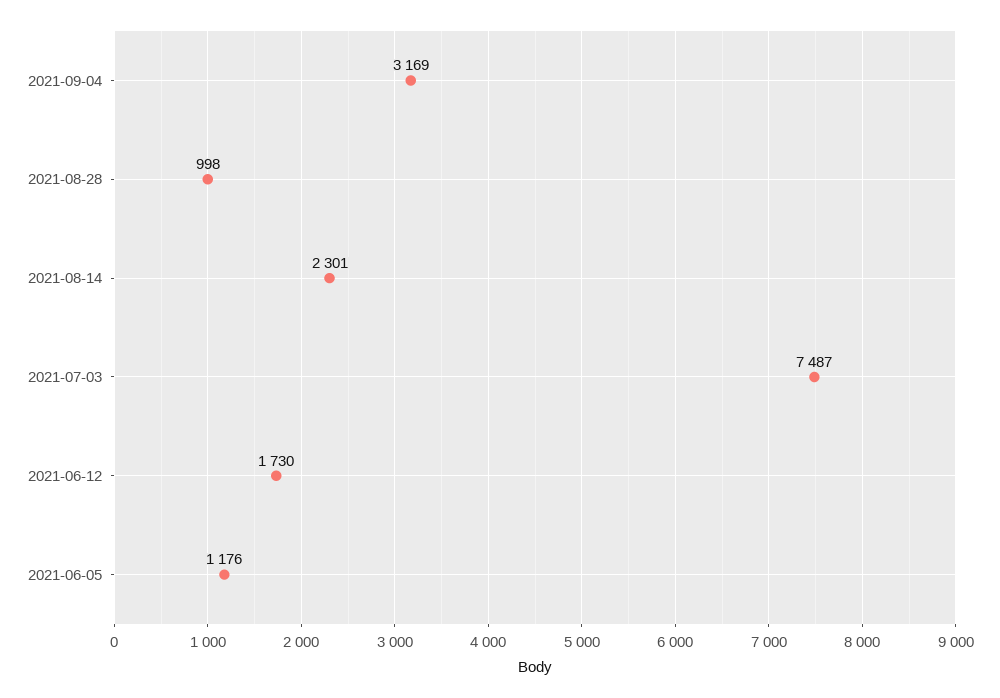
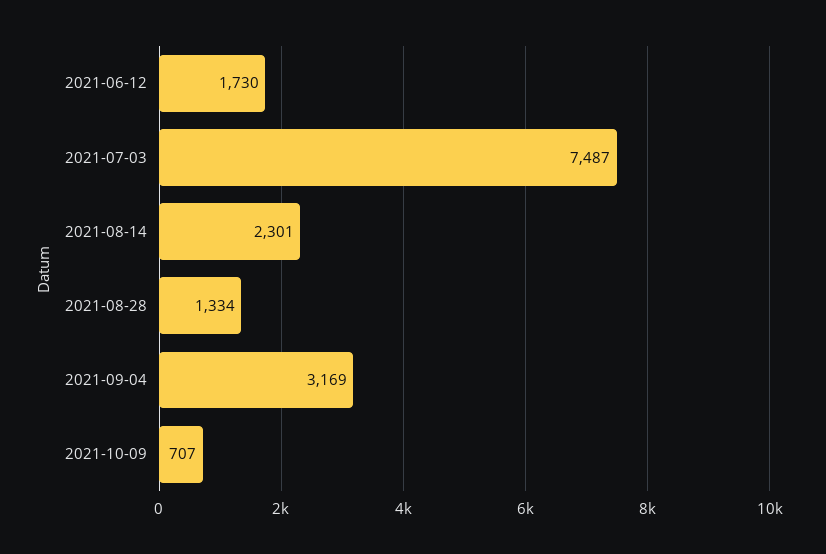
2021-08-28: 998 -> 1334
2021-06-05: 1176 -> none
2021-10-09: none -> 707

